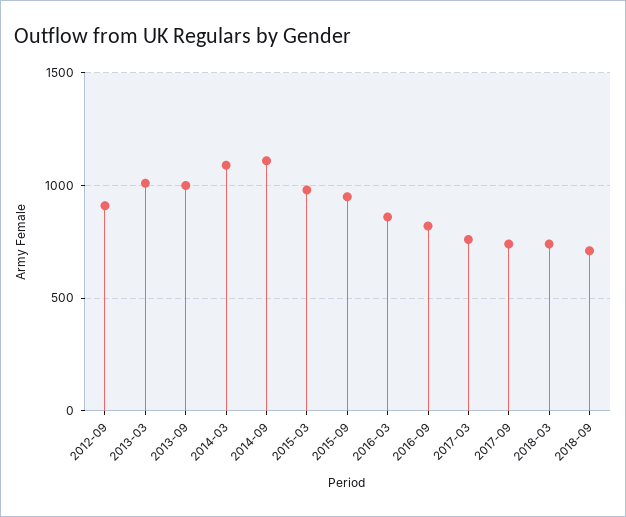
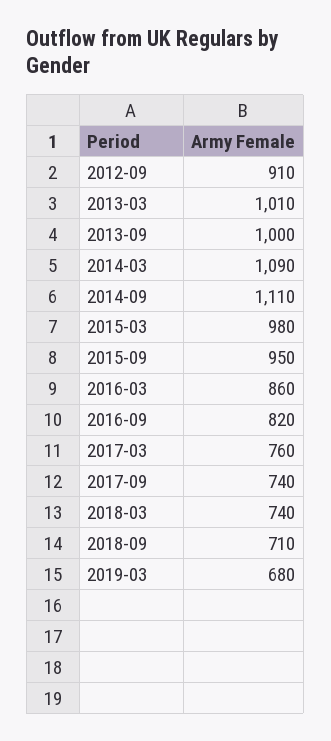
2019-03: none -> 680

